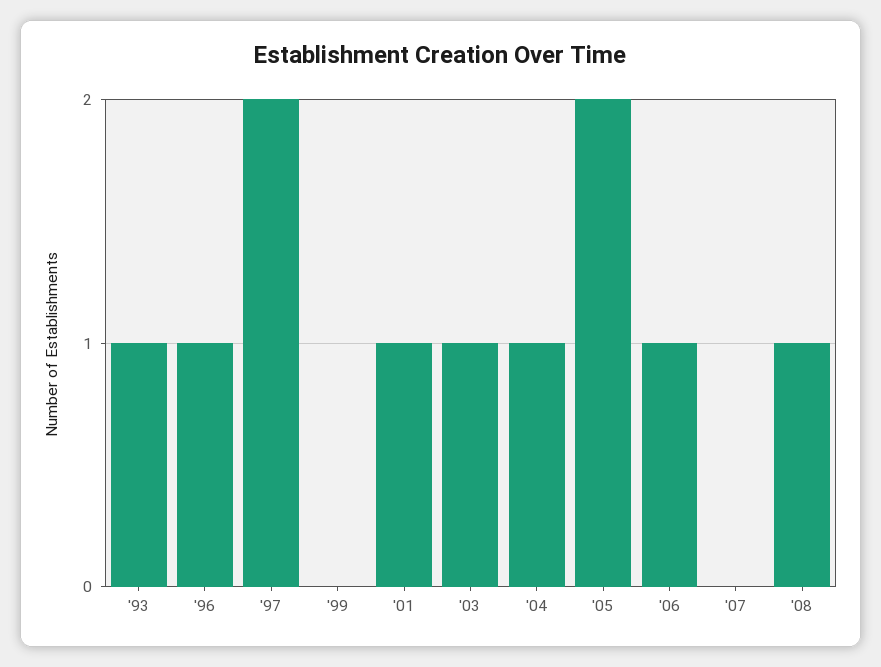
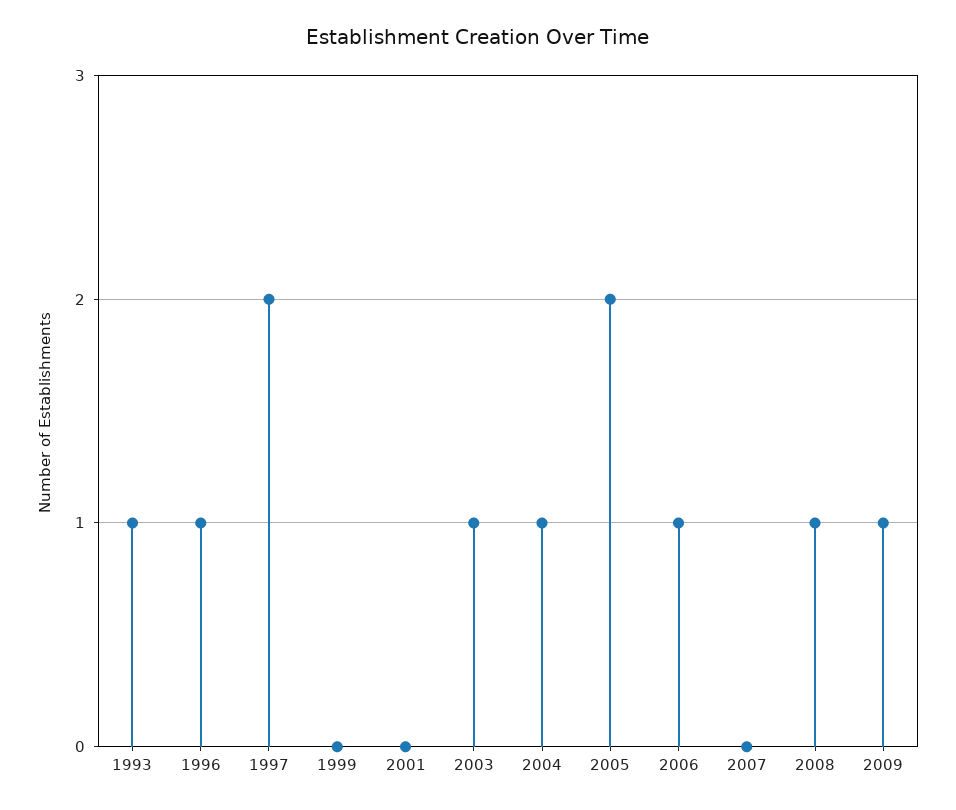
'01: 1 -> 0
2009: none -> 1

